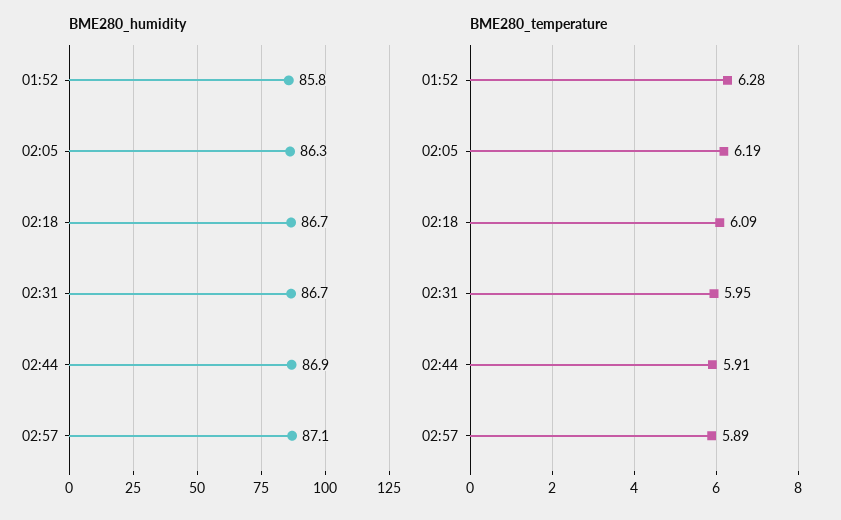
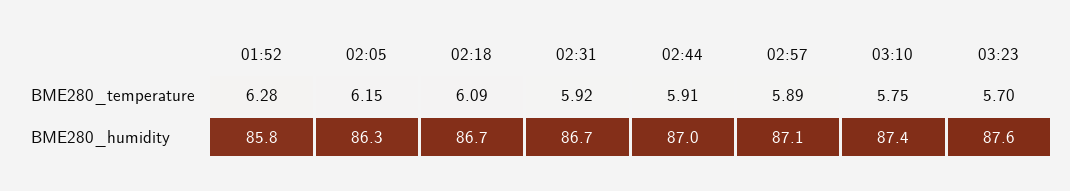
BME280_humidity, 02:44: 86.9 -> 87
BME280_temperature, 02:05: 6.19 -> 6.15
BME280_temperature, 02:31: 5.95 -> 5.92
BME280_temperature, 03:10: none -> 5.75
BME280_temperature, 03:23: none -> 5.7
BME280_humidity, 03:10: none -> 87.4
BME280_humidity, 03:23: none -> 87.6

